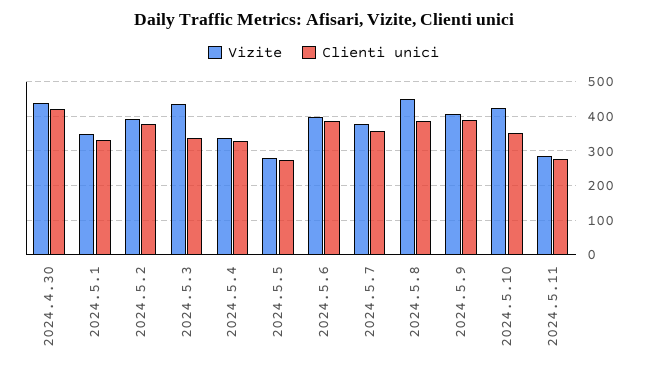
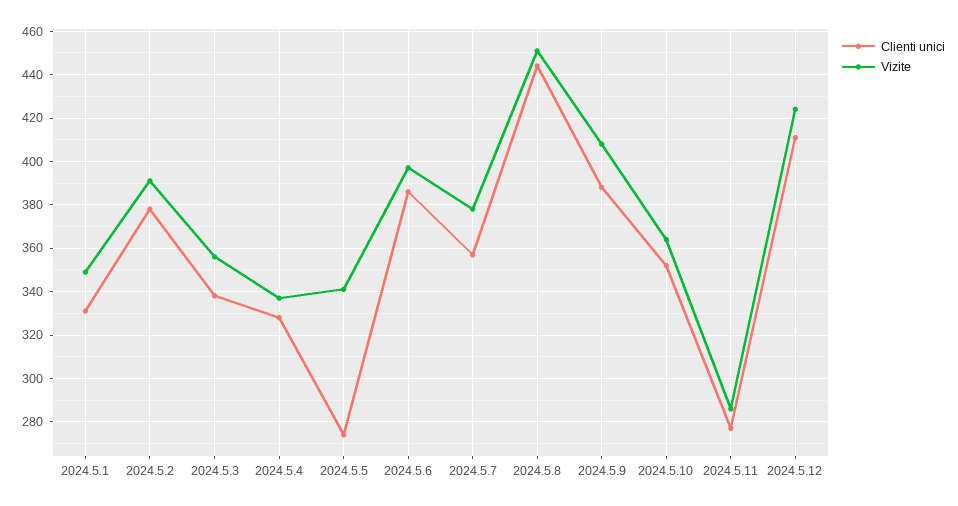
Vizite, 2024.4.30: 440 -> none
Clienti unici, 2024.4.30: 420 -> none
Vizite, 2024.5.3: 440 -> 355
Vizite, 2024.5.5: 280 -> 340
Clienti unici, 2024.5.8: 380 -> 445
Vizite, 2024.5.10: 420 -> 365
Clienti unici, 2024.5.12: none -> 410
Vizite, 2024.5.12: none -> 425

